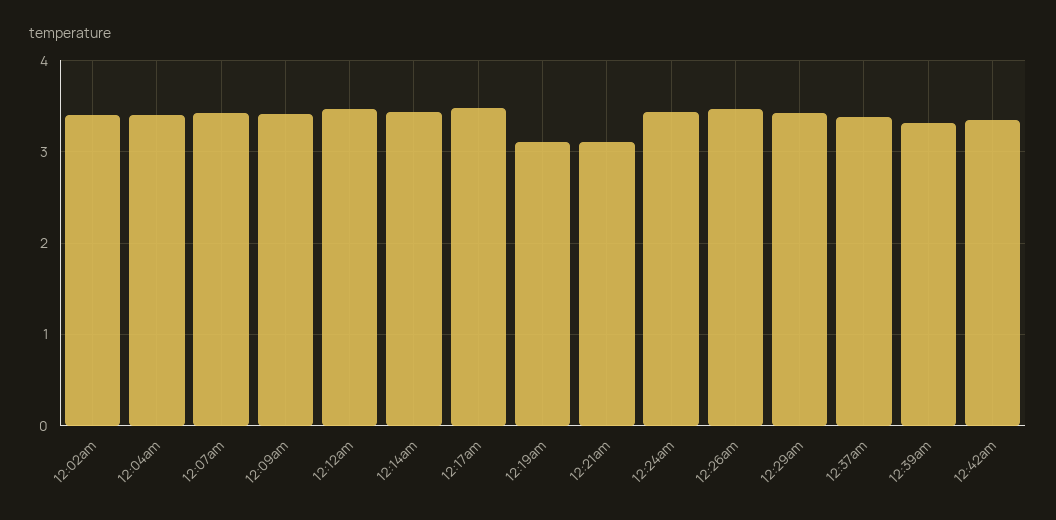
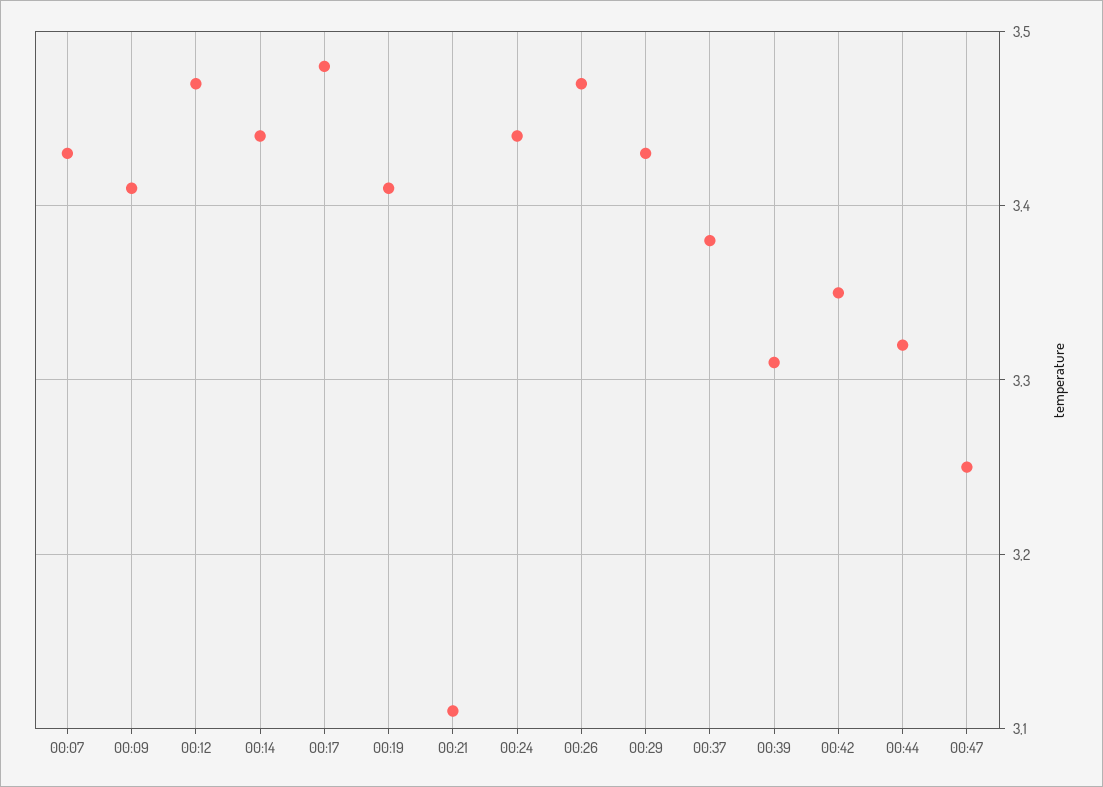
12:02am: 3.4 -> none
12:04am: 3.4 -> none
12:19am: 3.1 -> 3.41
00:44: none -> 3.32
00:47: none -> 3.25

